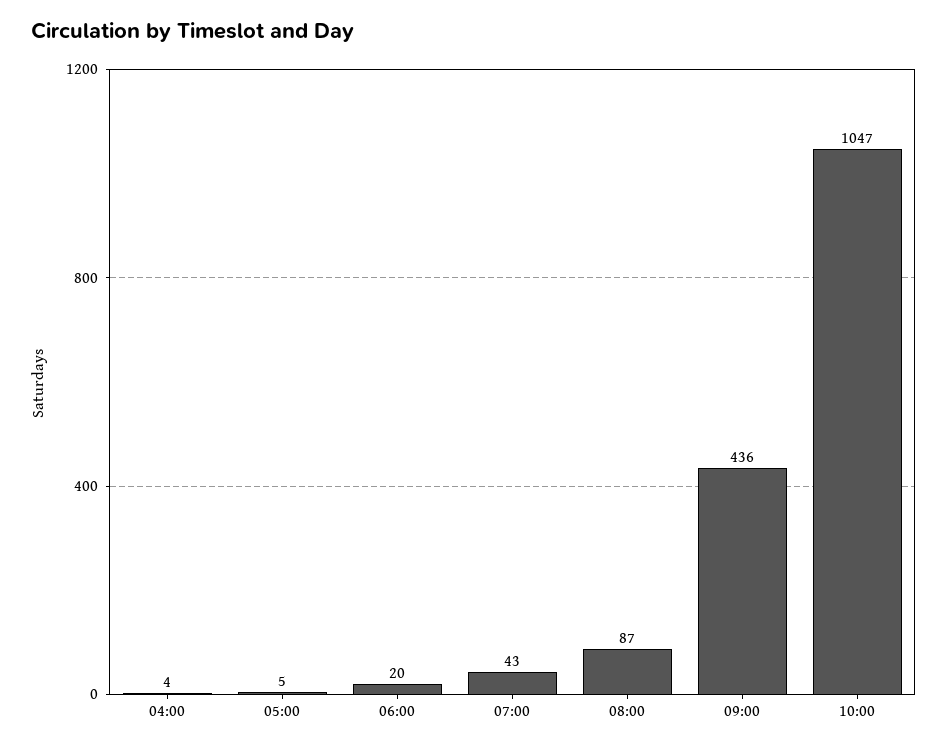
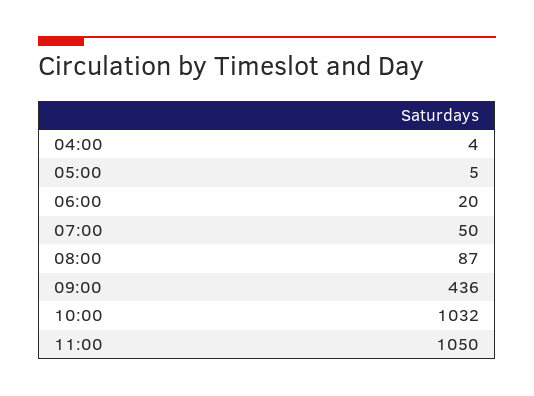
07:00: 43 -> 50
10:00: 1047 -> 1032
11:00: none -> 1050

